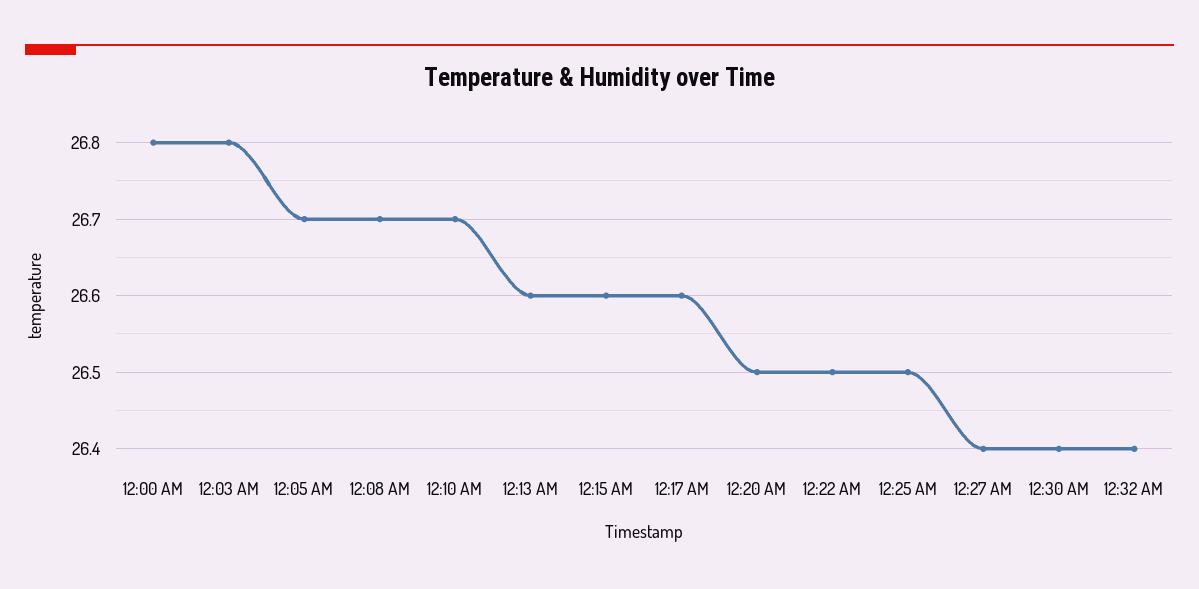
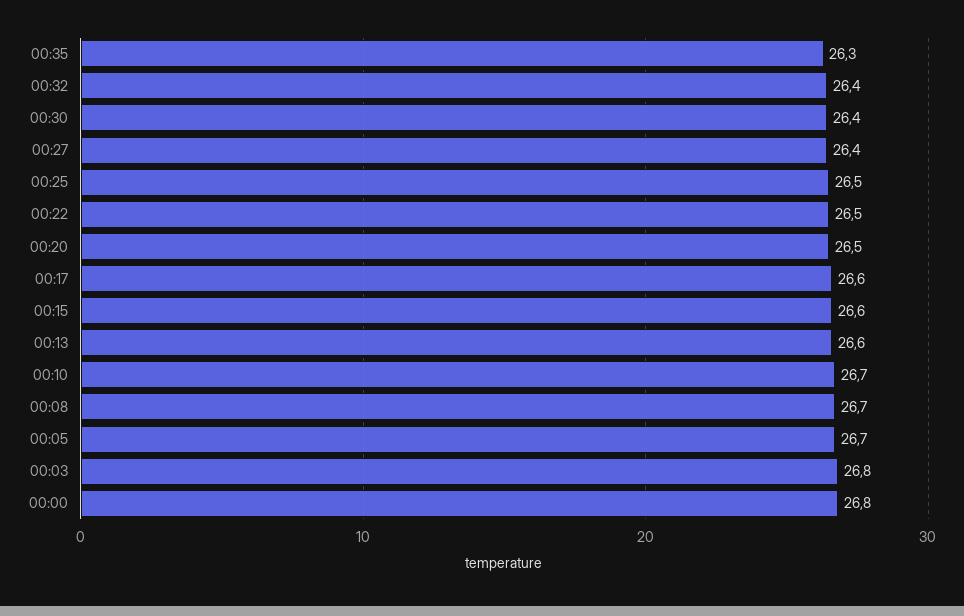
00:35: none -> 26.3

